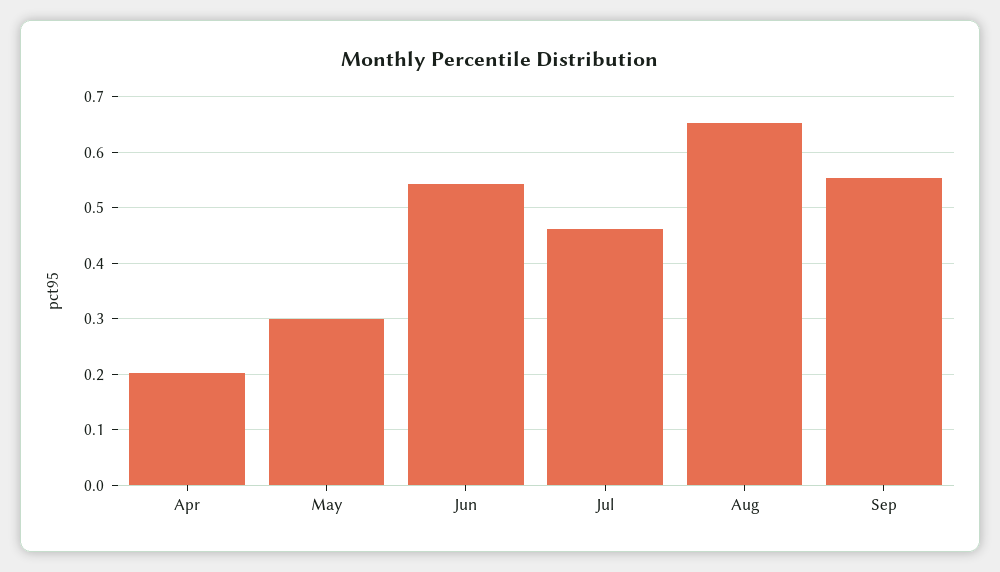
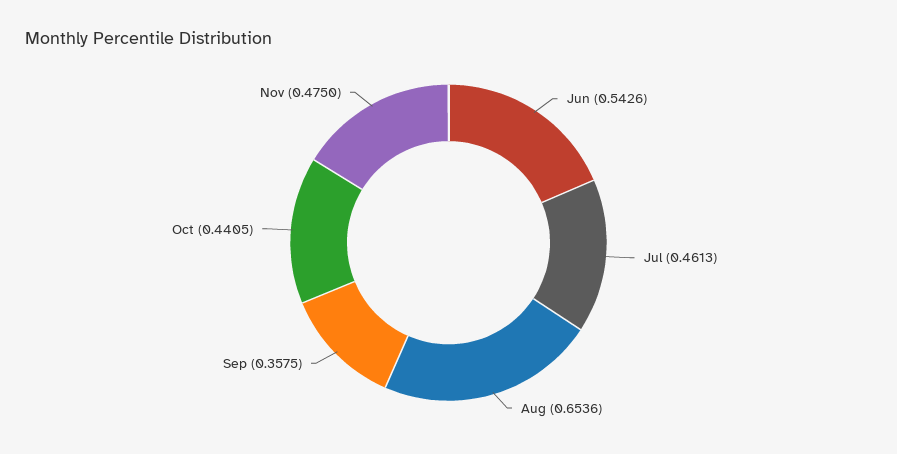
Apr: 0.2 -> none
May: 0.3 -> none
Sep: 0.56 -> 0.3575
Oct: none -> 0.4405
Nov: none -> 0.475

